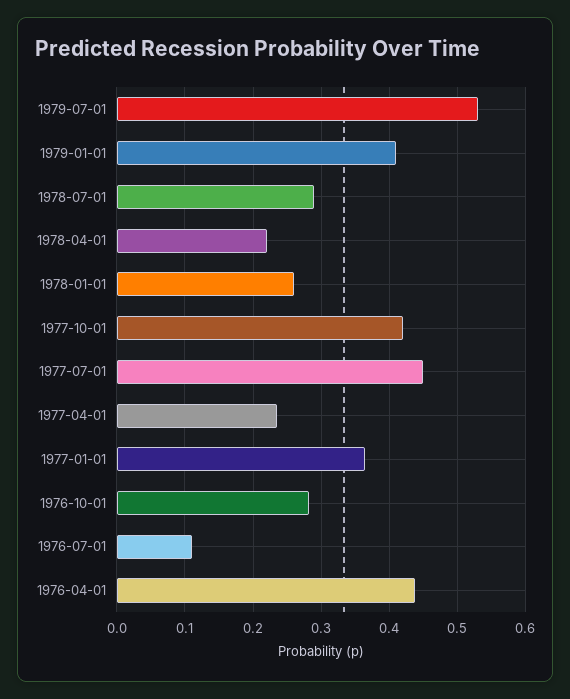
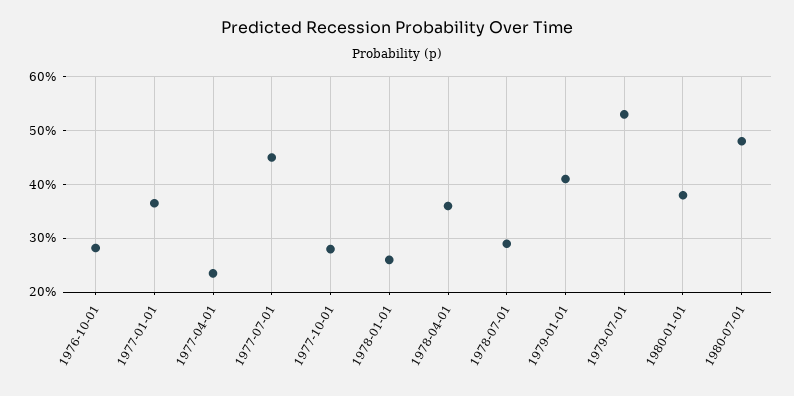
1978-04-01: 0.22 -> 0.36
1977-10-01: 0.42 -> 0.28
1976-07-01: 0.11 -> none
1976-04-01: 0.44 -> none
1980-01-01: none -> 0.38
1980-07-01: none -> 0.48

